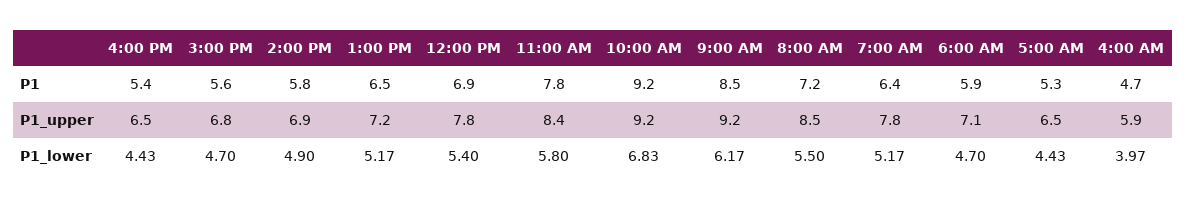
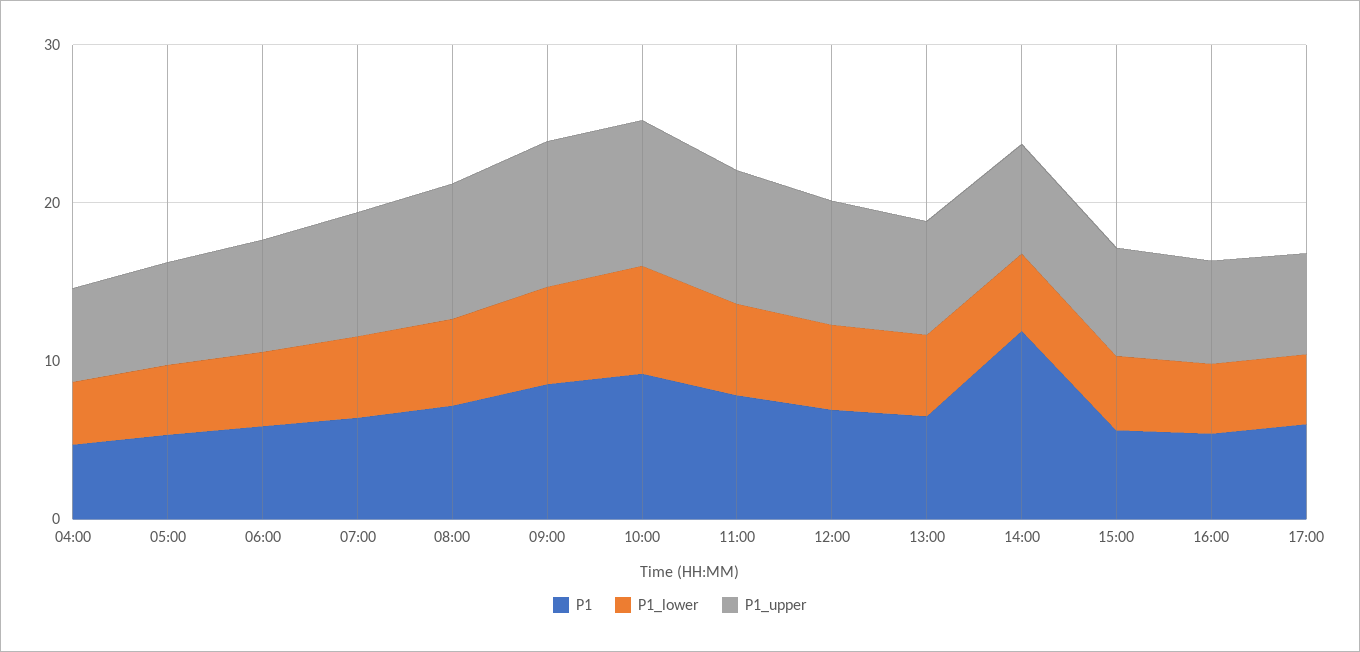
P1, 2:00 PM: 5.8 -> 12
P1, 17:00: none -> 6
P1_lower, 17:00: none -> 4
P1_upper, 17:00: none -> 6

